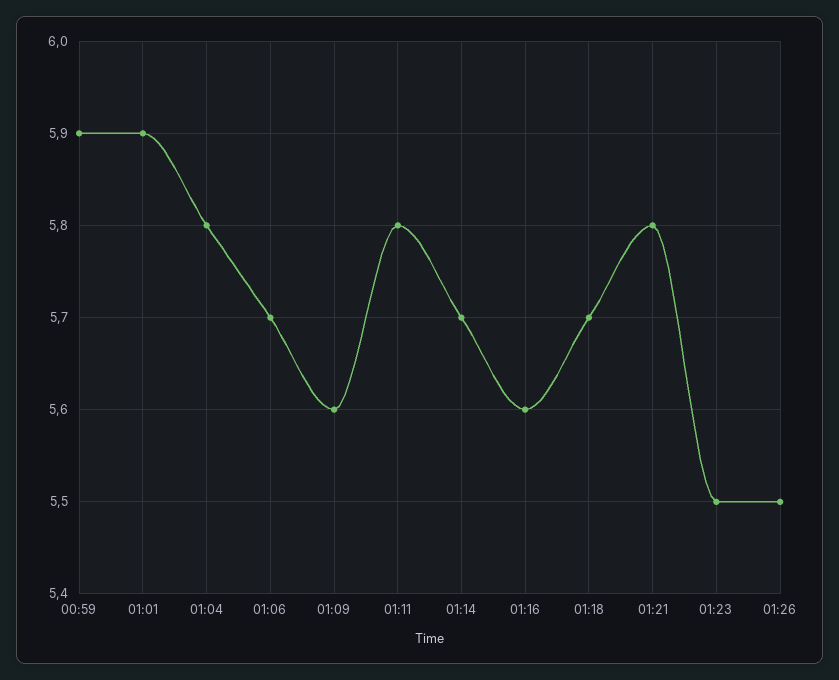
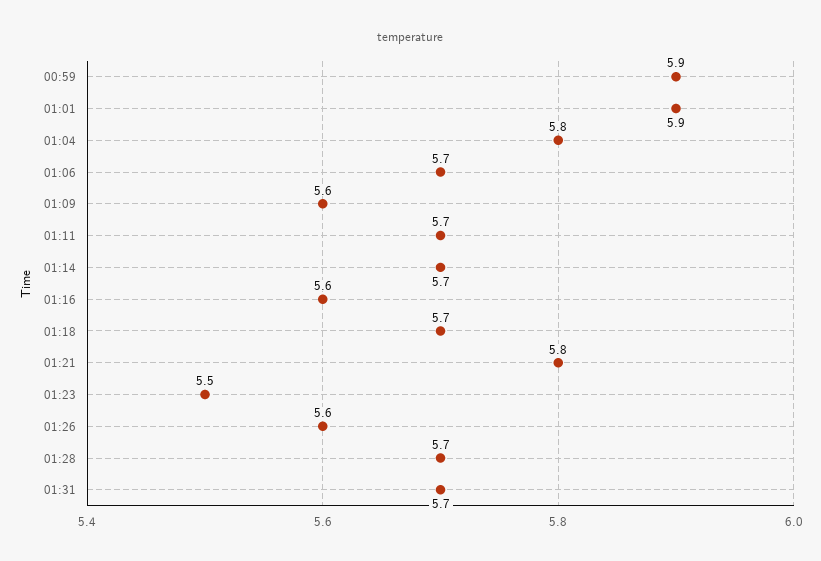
01:11: 5.8 -> 5.7
01:26: 5.5 -> 5.6
01:28: none -> 5.7
01:31: none -> 5.7

